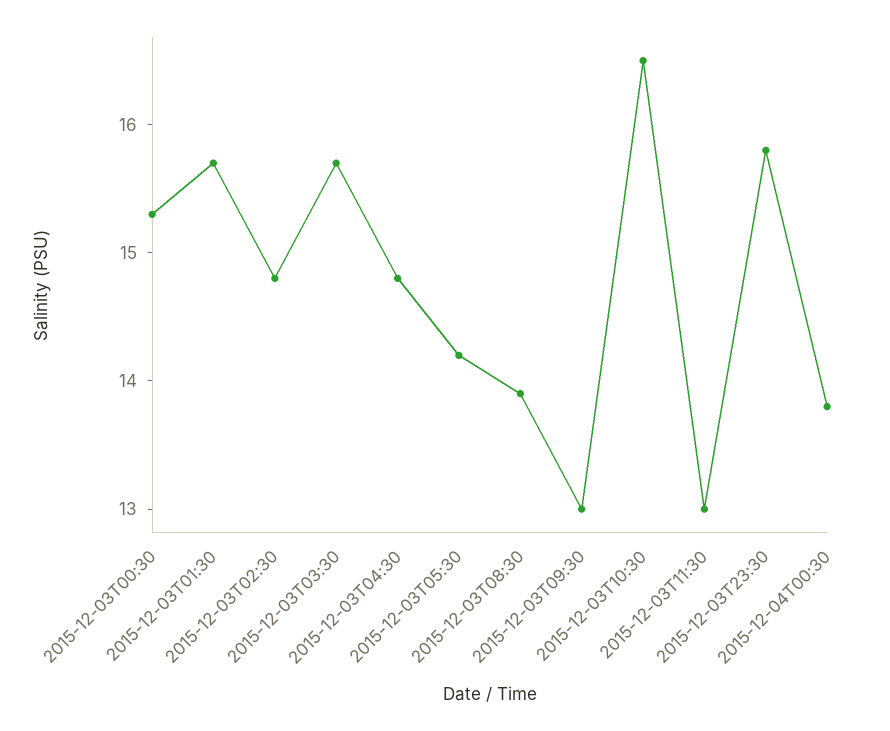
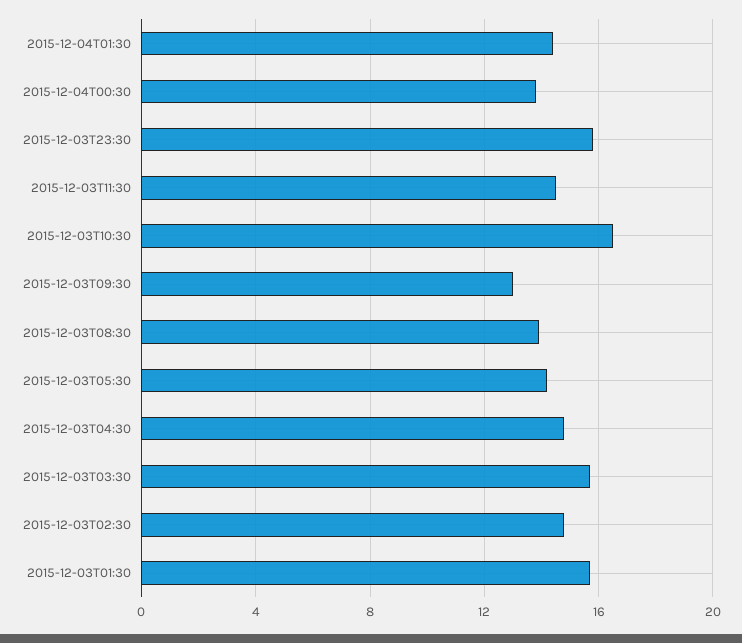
2015-12-03T00:30: 15.3 -> none
2015-12-03T11:30: 13 -> 14.5
2015-12-04T01:30: none -> 14.5

